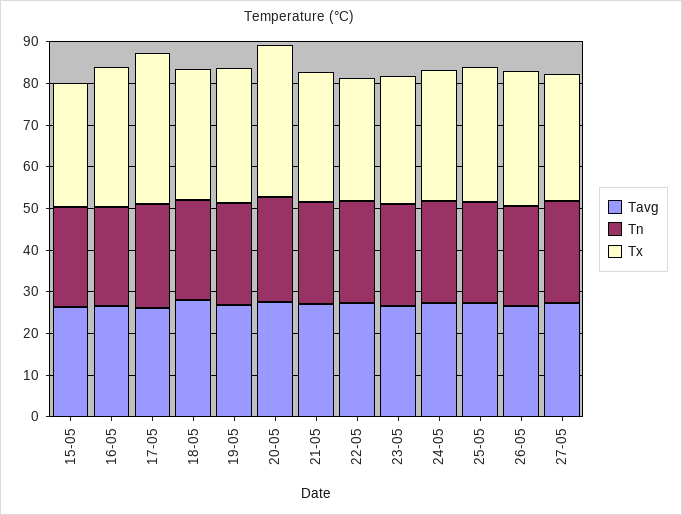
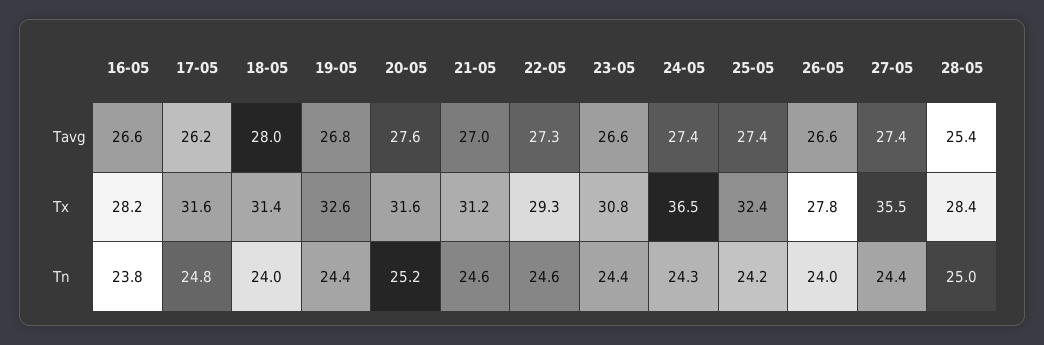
Tavg, 15-05: 26 -> none
Tn, 15-05: 24 -> none
Tx, 15-05: 30 -> none
Tx, 16-05: 34 -> 28.2
Tx, 17-05: 36 -> 31.6
Tx, 20-05: 36 -> 31.6
Tx, 24-05: 32 -> 36.5
Tx, 26-05: 32 -> 27.8
Tx, 27-05: 30 -> 35.5
Tavg, 28-05: none -> 25.4
Tx, 28-05: none -> 28.4
Tn, 28-05: none -> 25

